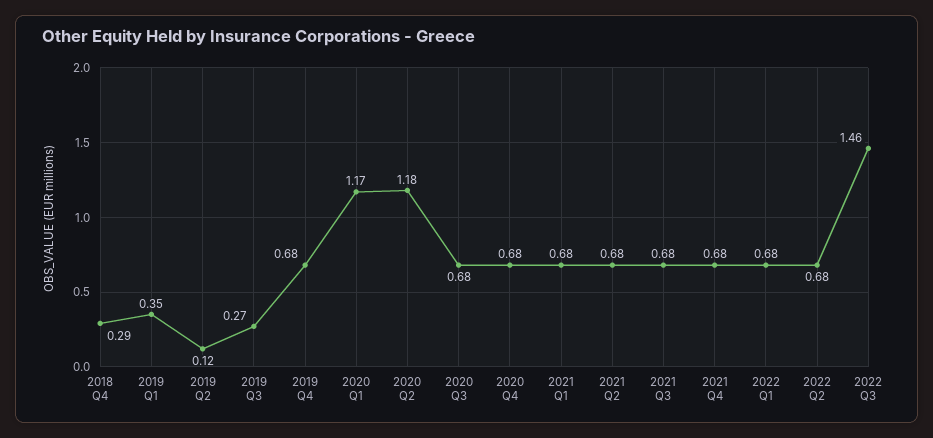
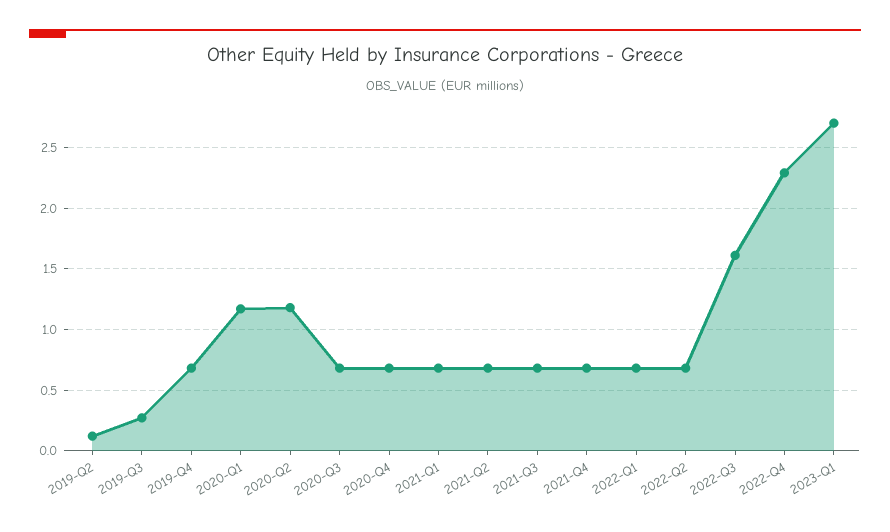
2018 Q4: 0.29 -> none
2019 Q1: 0.35 -> none
2022 Q3: 1.46 -> 1.6
2022-Q4: none -> 2.3
2023-Q1: none -> 2.7

